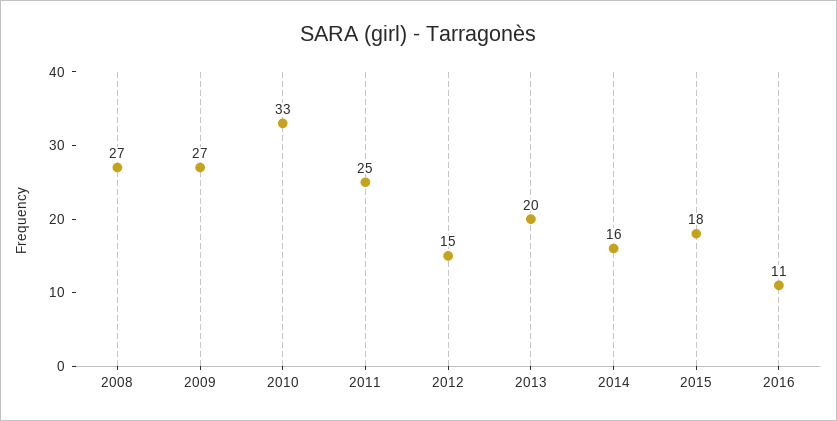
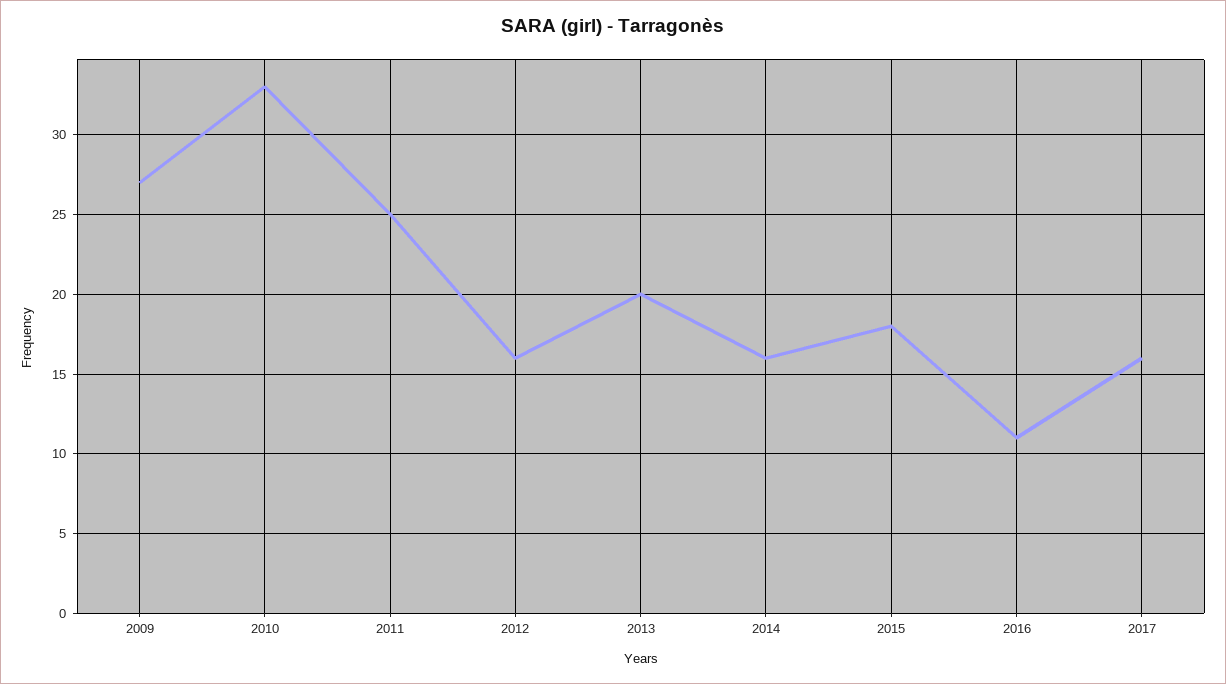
2008: 27 -> none
2012: 15 -> 16
2017: none -> 16

